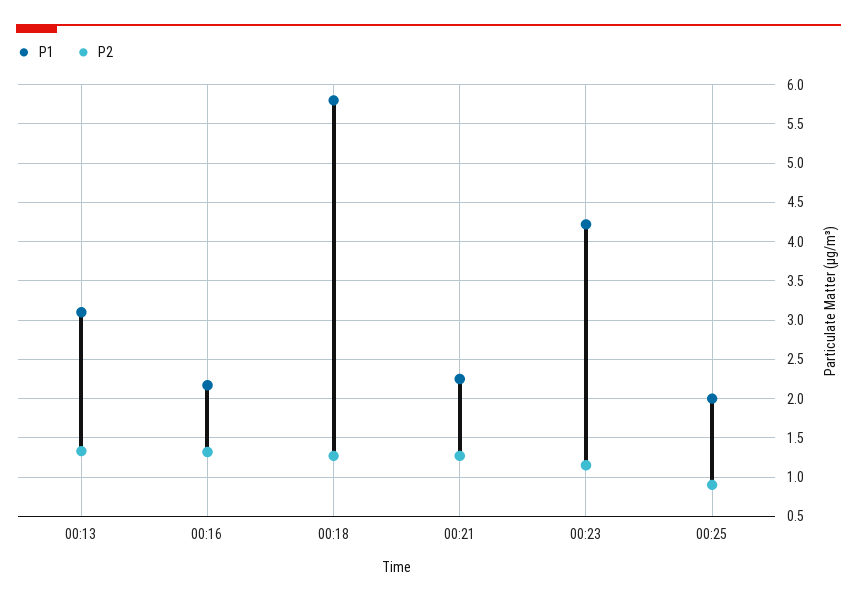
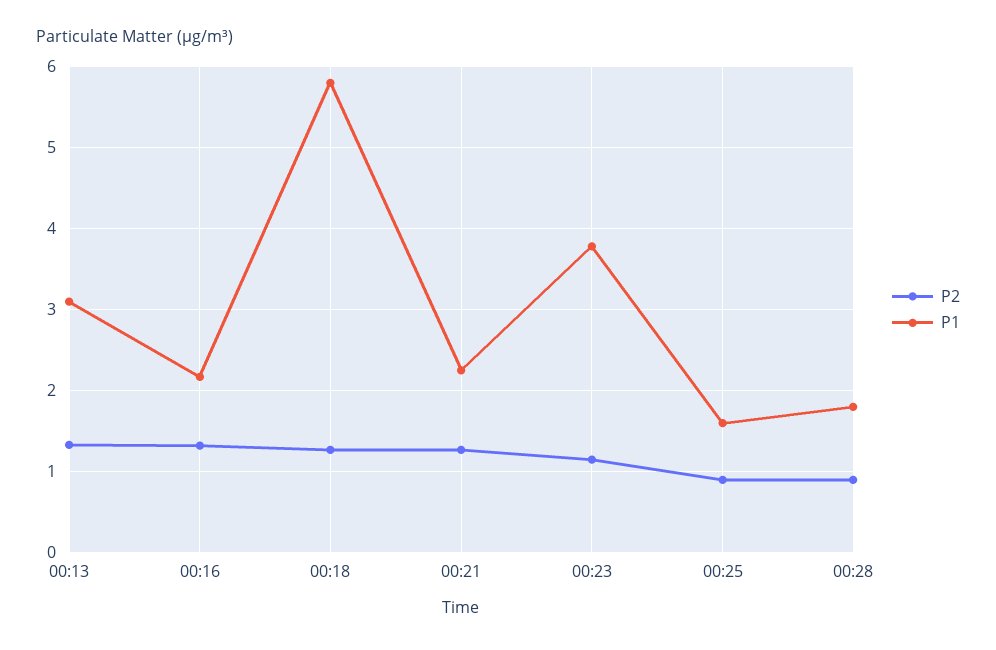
P1, 00:23: 4.2 -> 3.8
P1, 00:25: 2 -> 1.6
P2, 00:28: none -> 0.9
P1, 00:28: none -> 1.8

